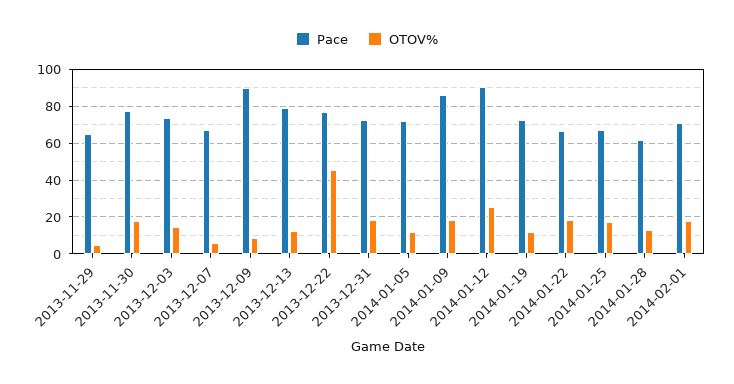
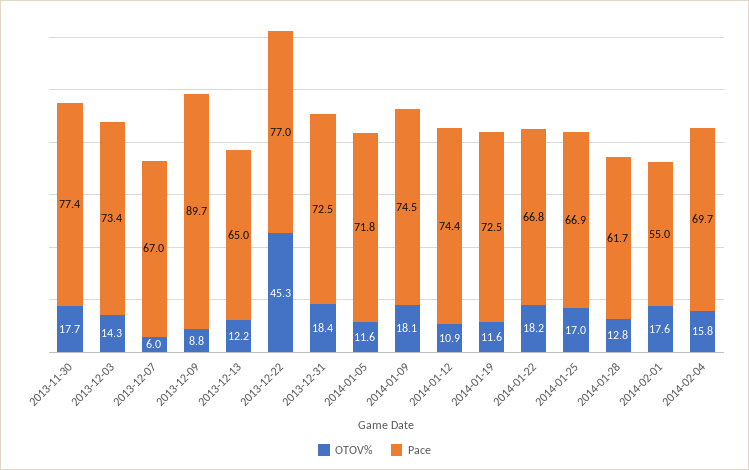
Pace, 2013-11-29: 65 -> none
OTOV%, 2013-11-29: 5 -> none
Pace, 2013-12-13: 80 -> 65
Pace, 2014-01-09: 85 -> 74.5
Pace, 2014-01-12: 90 -> 74.4
OTOV%, 2014-01-12: 25 -> 10.9
Pace, 2014-02-01: 70 -> 55
OTOV%, 2014-02-04: none -> 15.8
Pace, 2014-02-04: none -> 69.7

